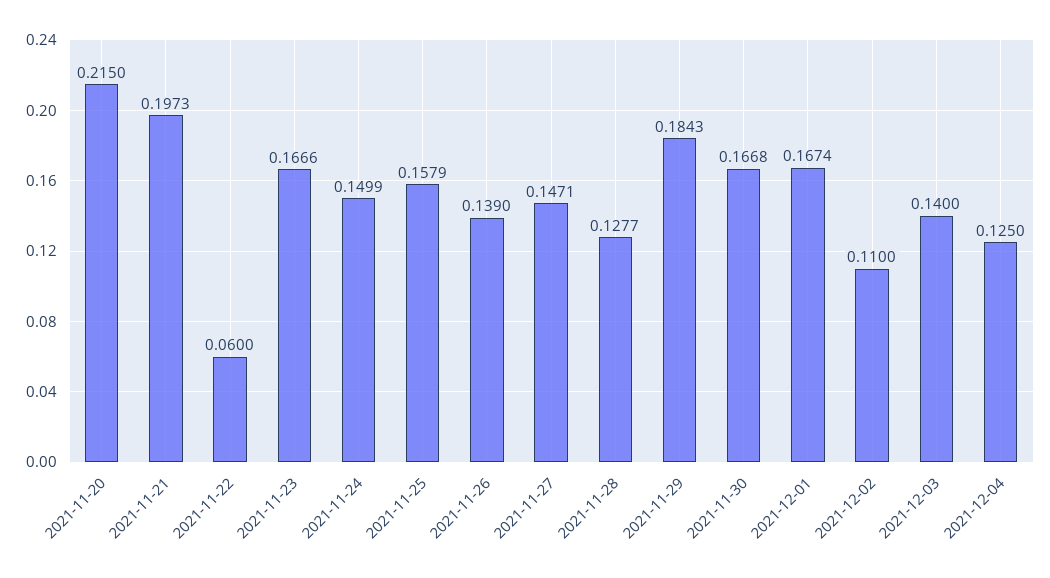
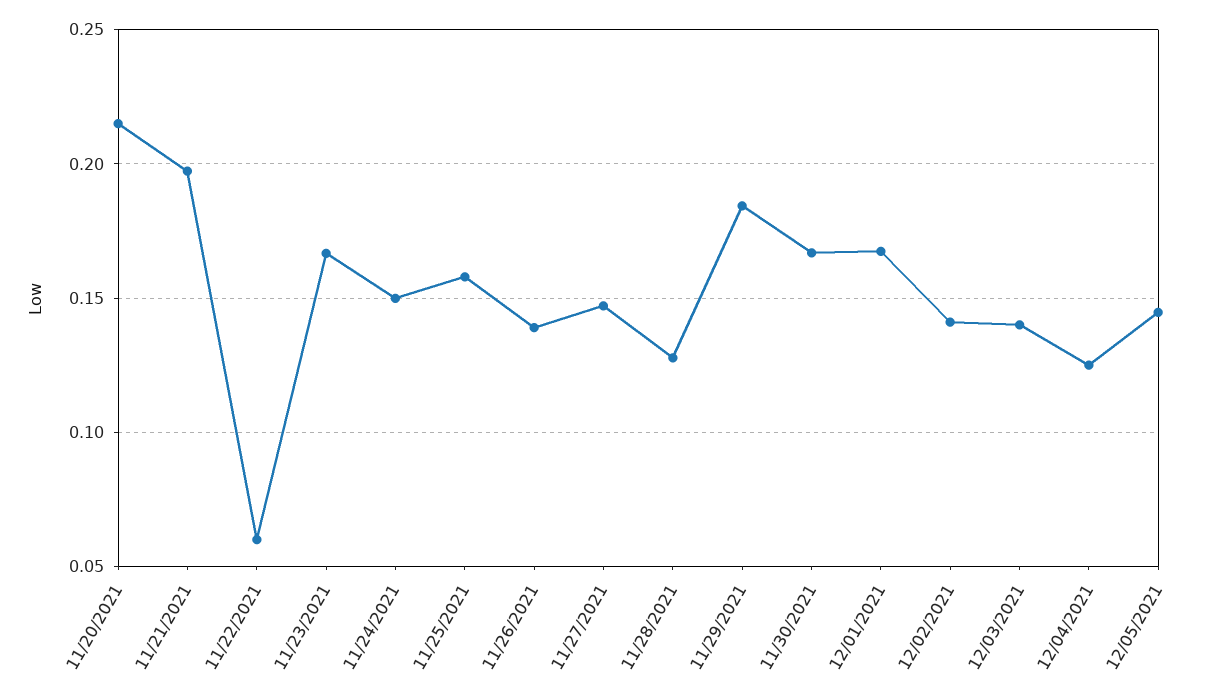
2021-12-02: 0.11 -> 0.14
12/05/2021: none -> 0.145

